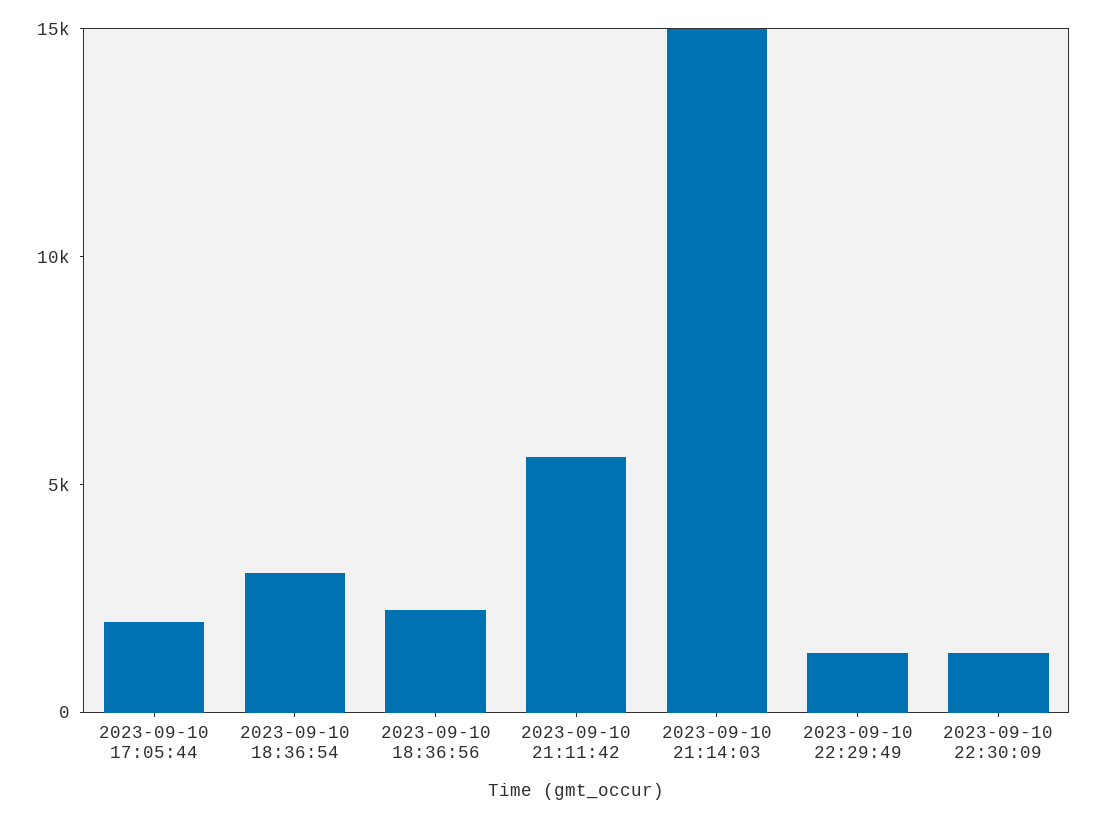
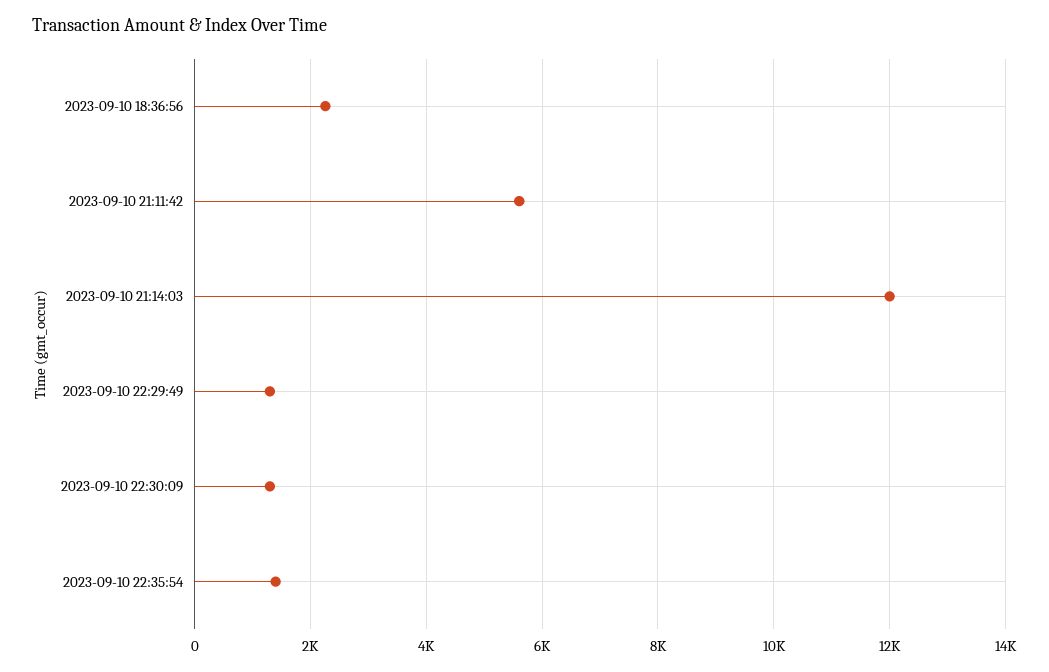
2023-09-10 17:05:44: 2000 -> none
2023-09-10 18:36:54: 3000 -> none
2023-09-10 21:14:03: 15000 -> 12000
2023-09-10 22:35:54: none -> 1400

